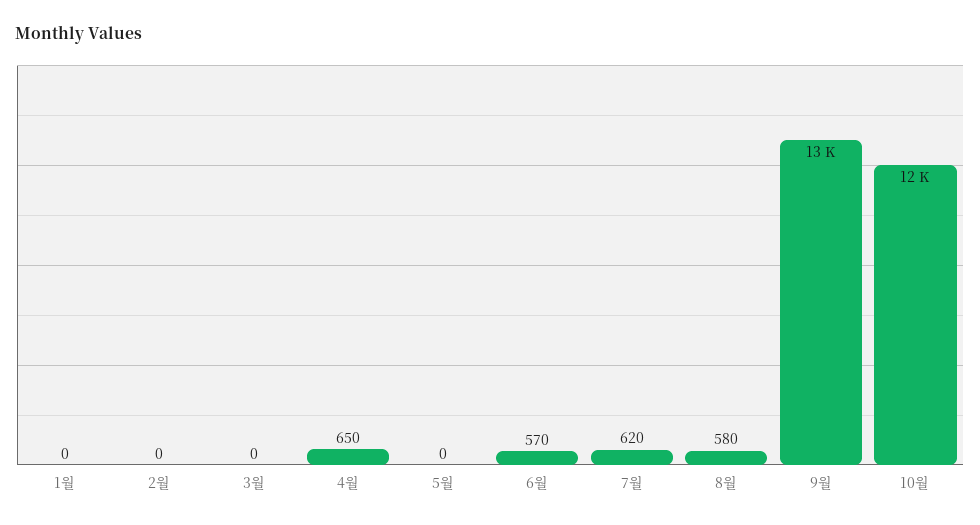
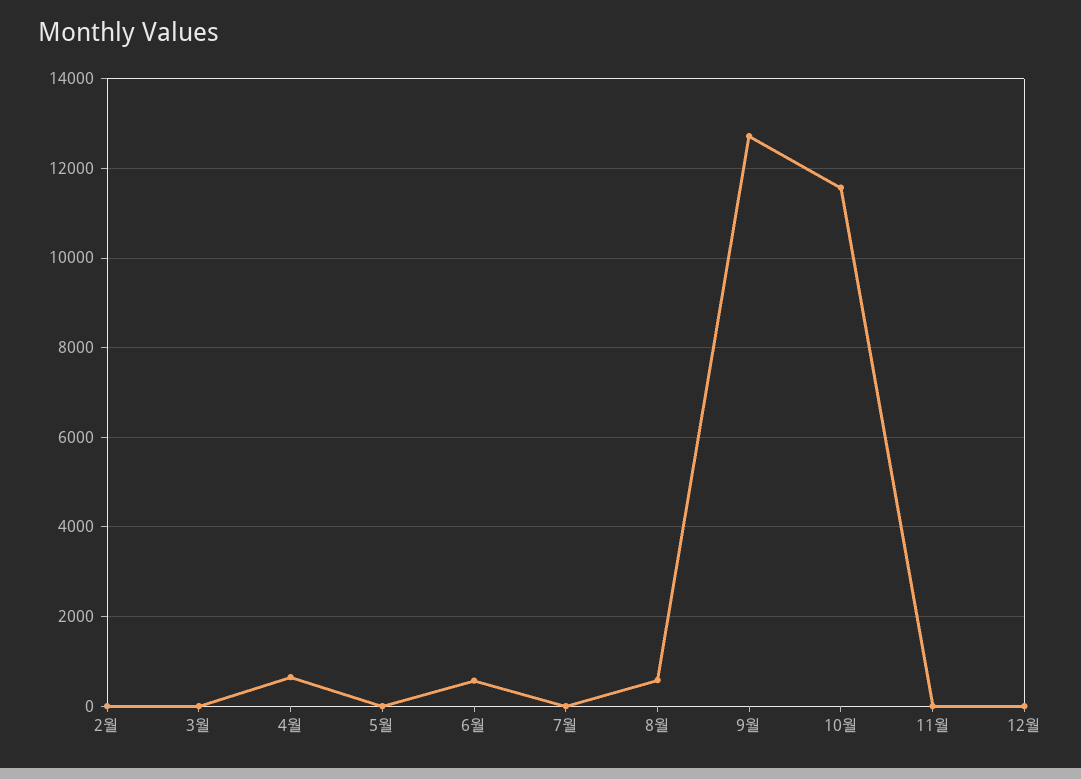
1월: 0 -> none
7월: 620 -> 0
11월: none -> 0
12월: none -> 0

